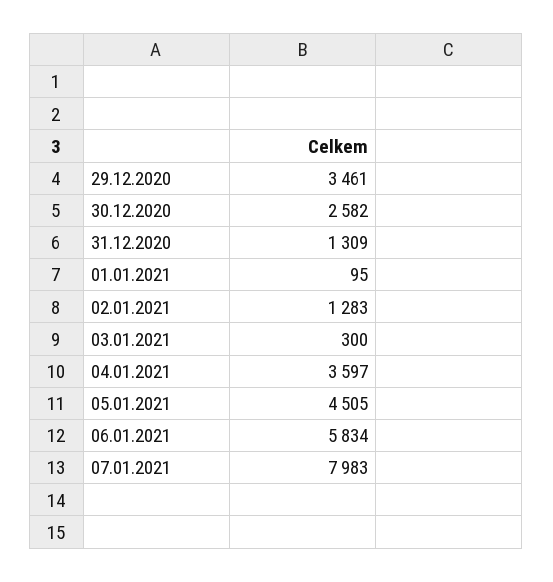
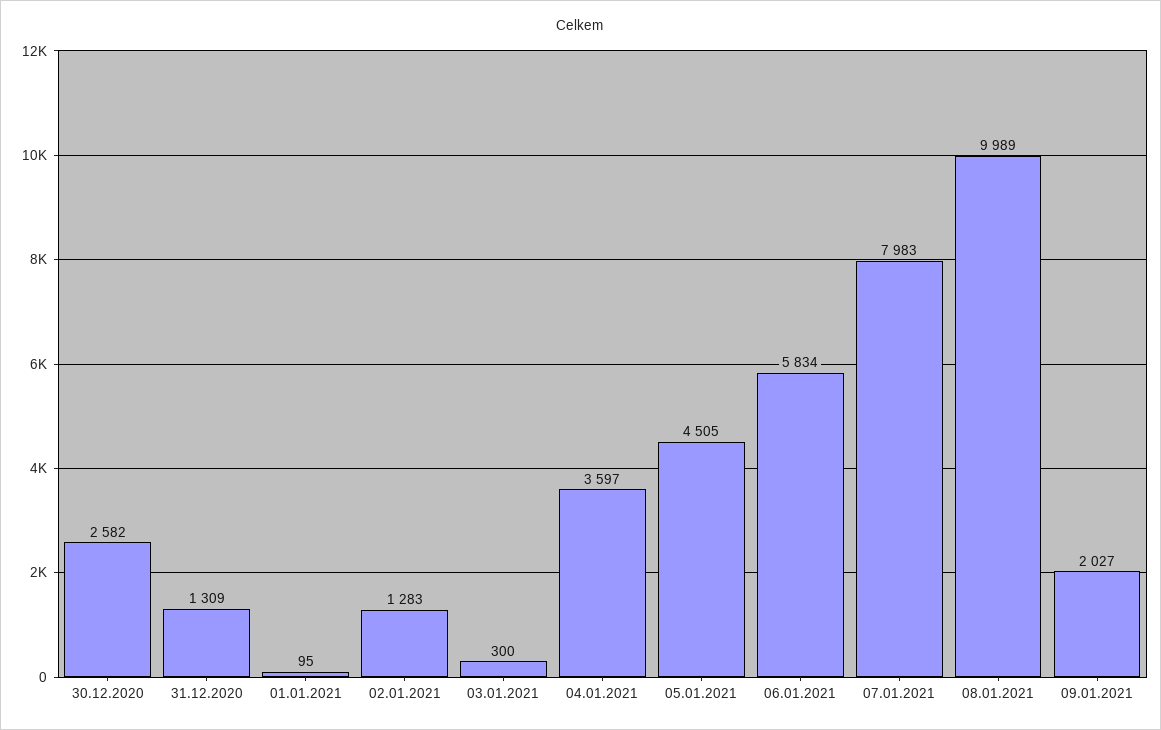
29.12.2020: 3461 -> none
08.01.2021: none -> 9989
09.01.2021: none -> 2027

